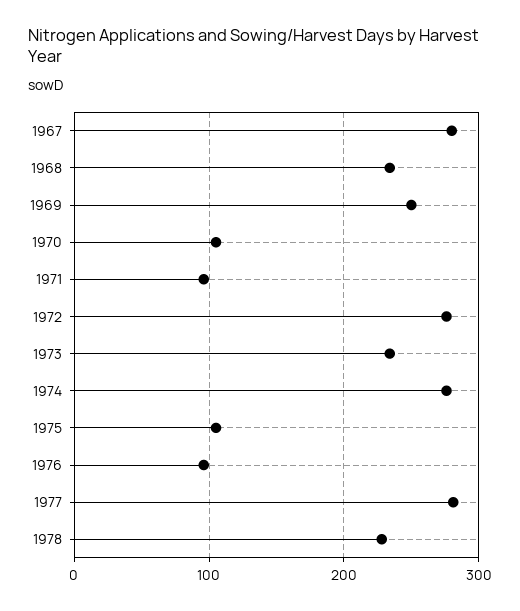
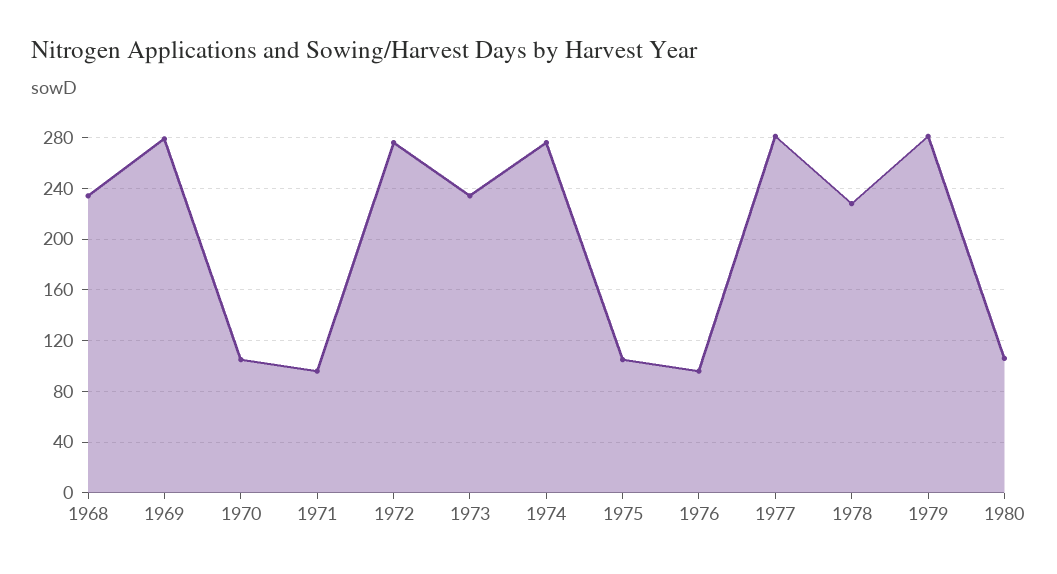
1967: 280 -> none
1969: 250 -> 280
1979: none -> 280
1980: none -> 105

